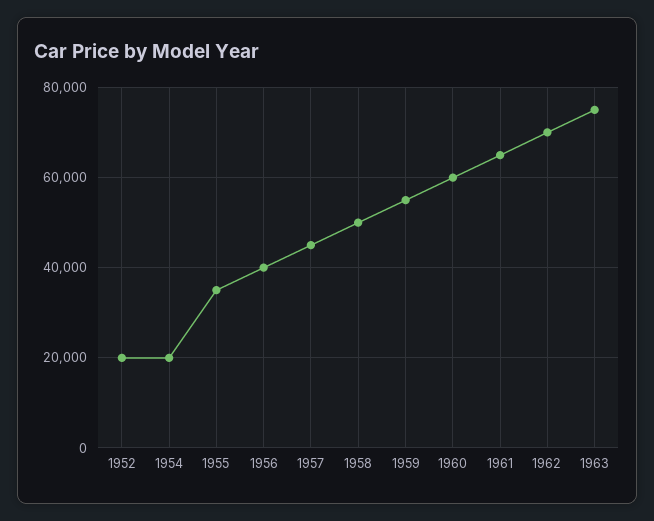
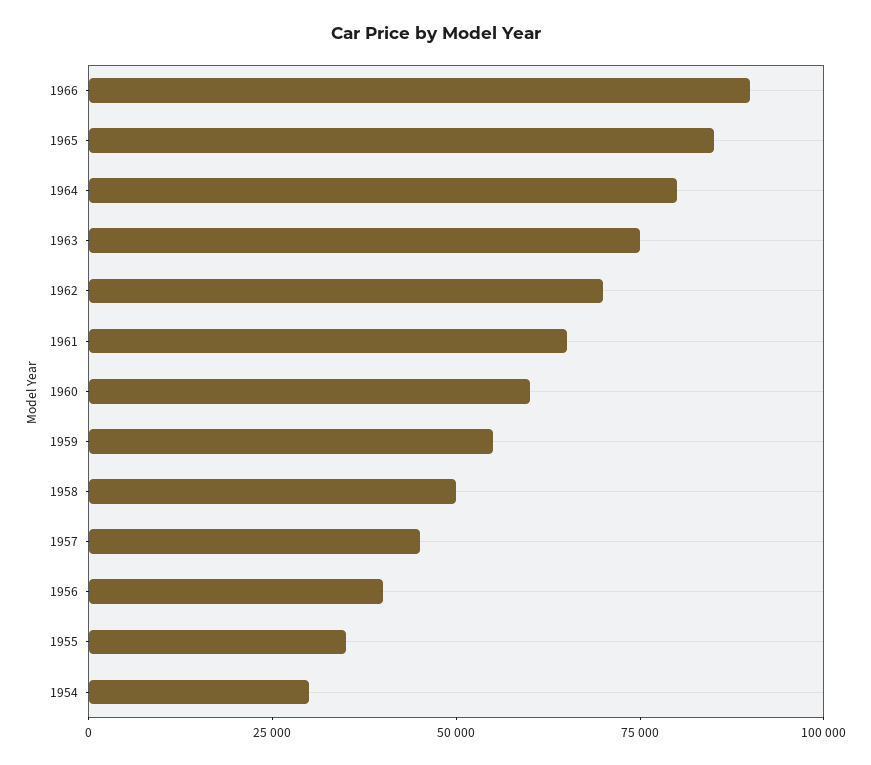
1952: 20000 -> none
1954: 20000 -> 30000
1966: none -> 90000
1965: none -> 85000
1964: none -> 80000

